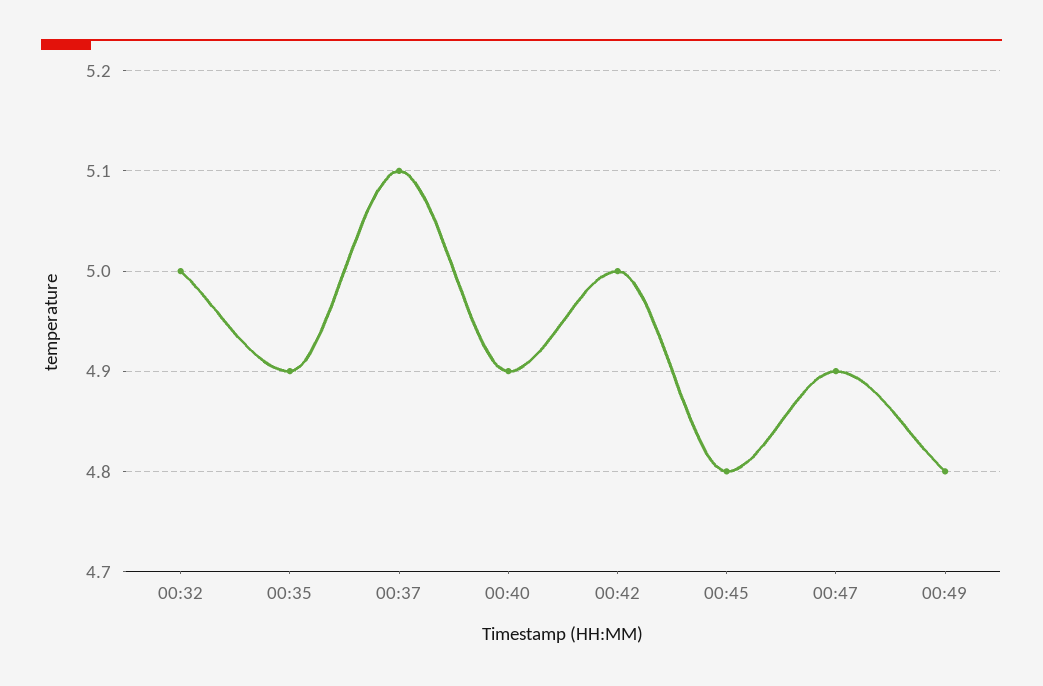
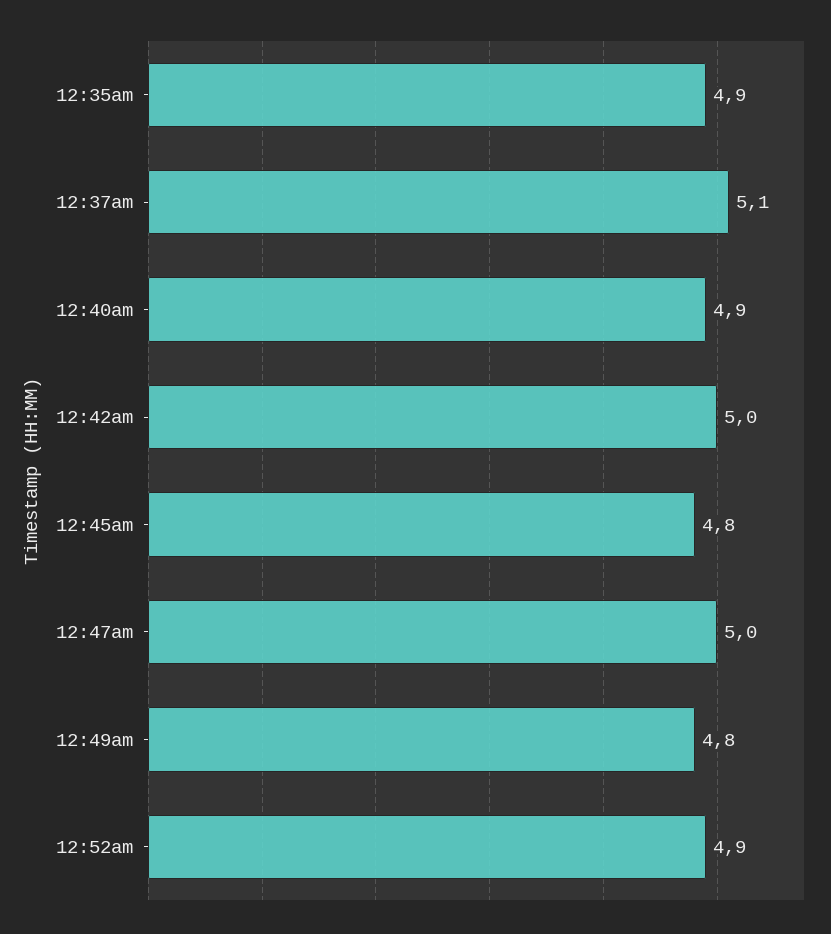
00:32: 5 -> none
00:47: 4.9 -> 5
12:52am: none -> 4.9

